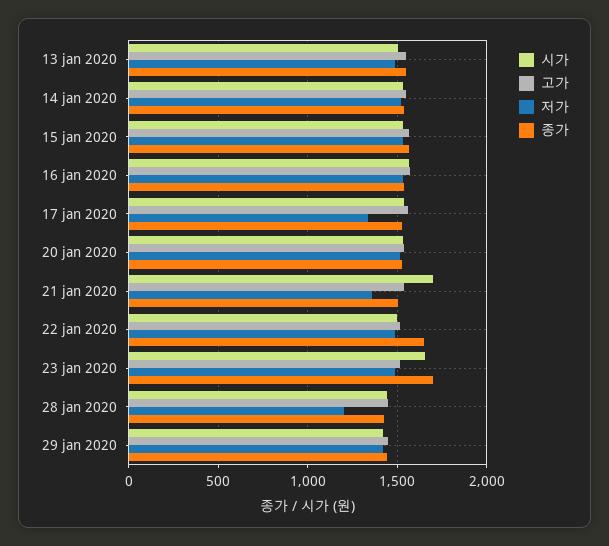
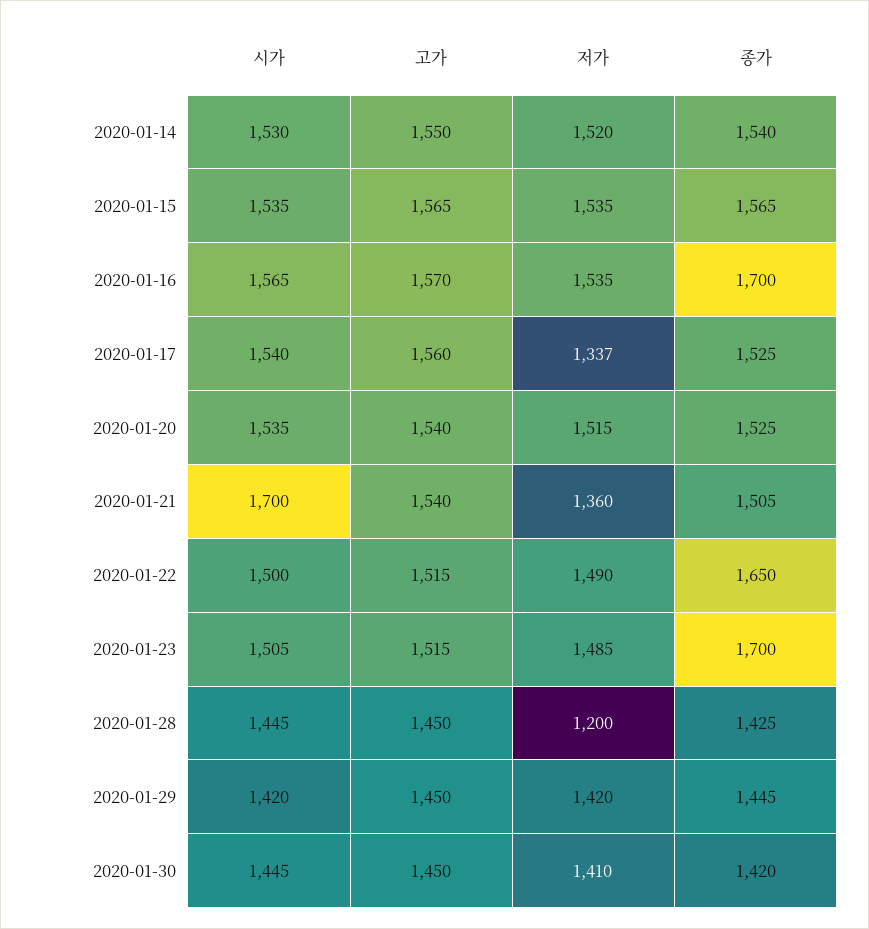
시가, 13 jan 2020: 1500 -> none
고가, 13 jan 2020: 1550 -> none
저가, 13 jan 2020: 1500 -> none
종가, 13 jan 2020: 1550 -> none
종가, 16 jan 2020: 1550 -> 1700
시가, 23 jan 2020: 1650 -> 1505
시가, 2020-01-30: none -> 1445
고가, 2020-01-30: none -> 1450
저가, 2020-01-30: none -> 1410
종가, 2020-01-30: none -> 1420

